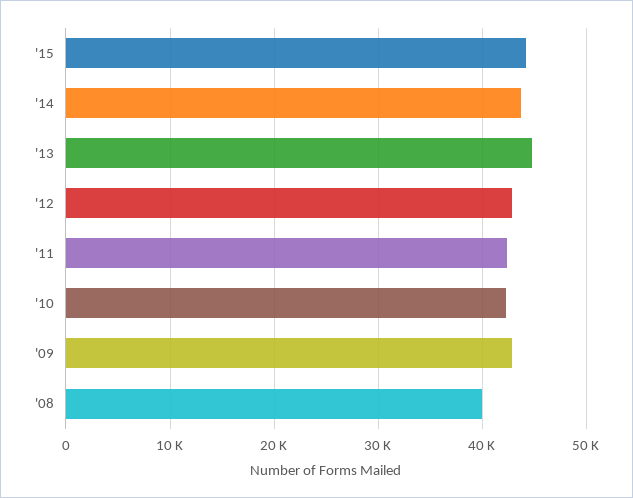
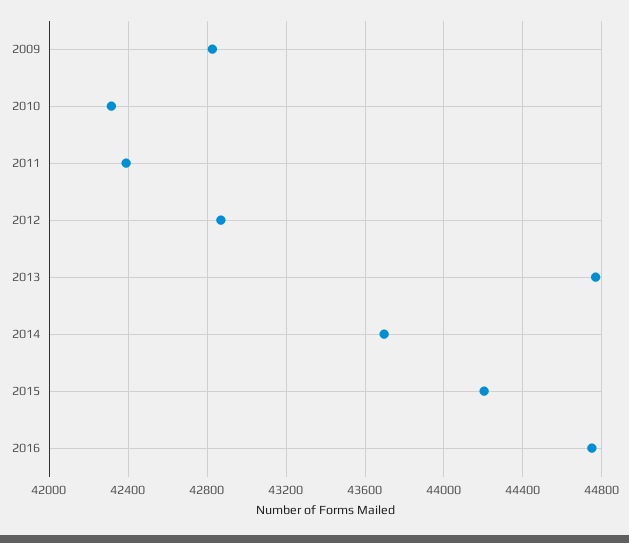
'08: 40000 -> none
2016: none -> 44750

